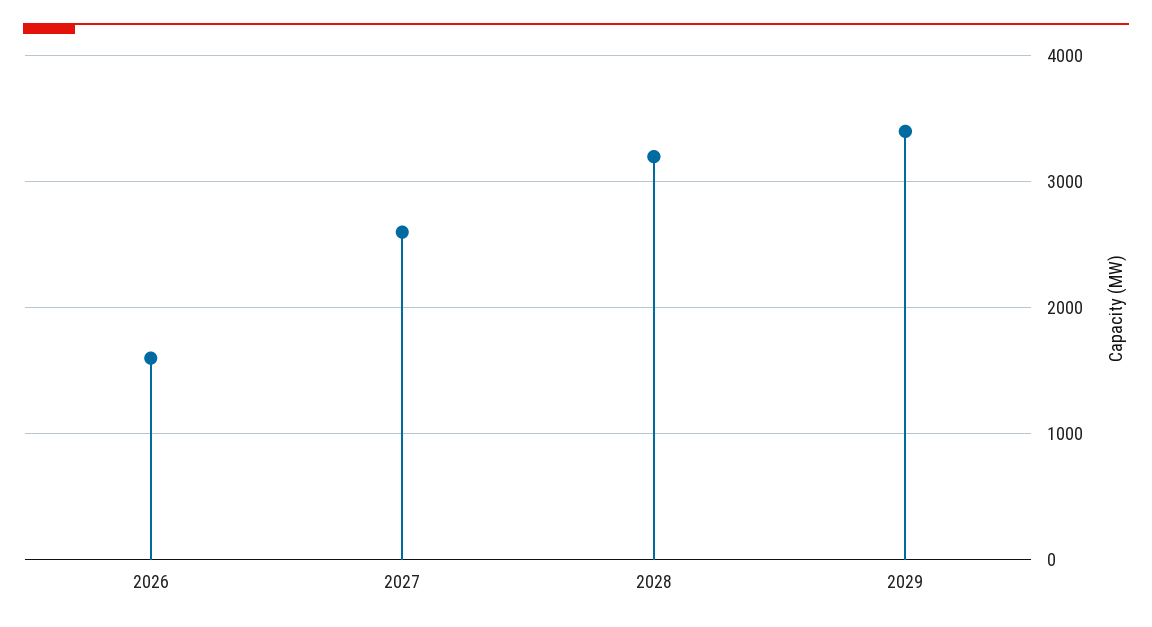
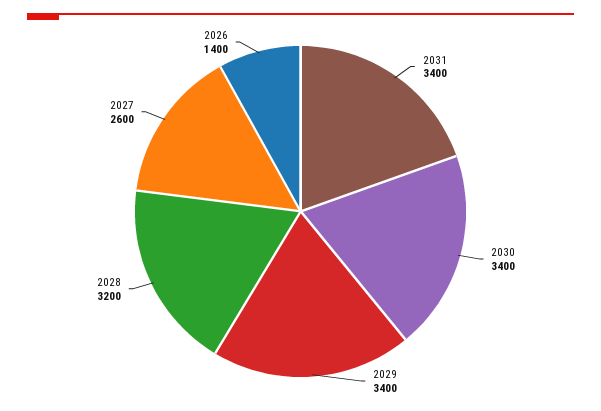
2026: 1600 -> 1400
2031: none -> 3400
2030: none -> 3400

